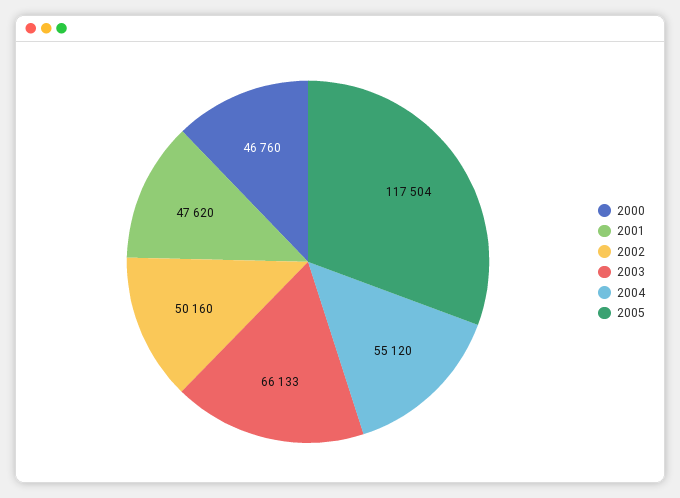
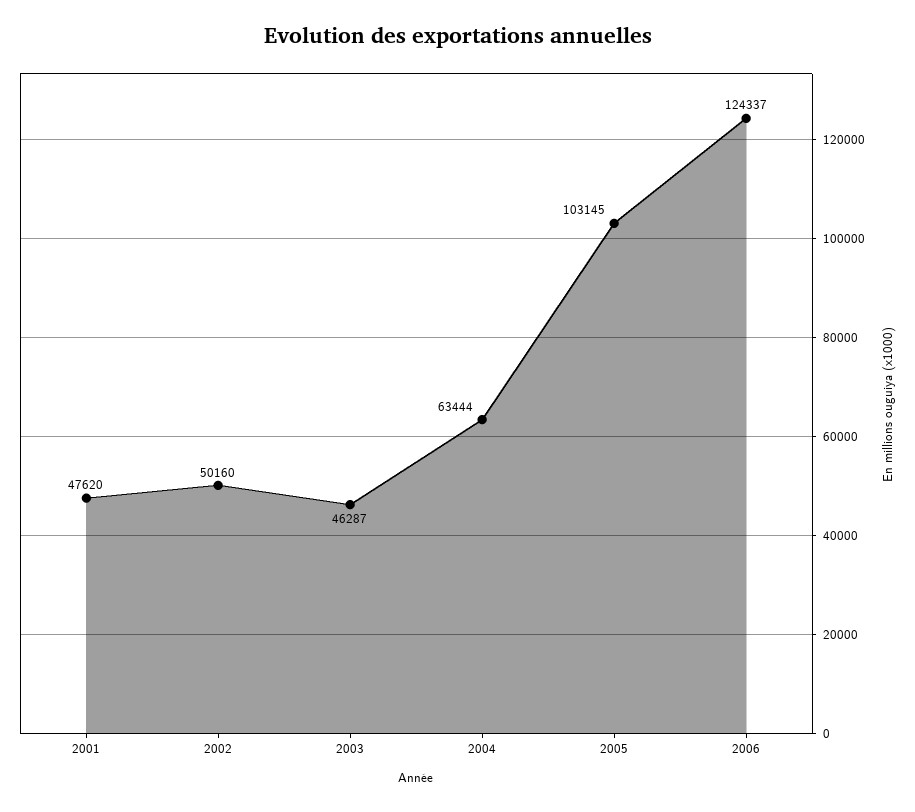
2000: 46760 -> none
2003: 66133 -> 46287
2004: 55120 -> 63444
2005: 117504 -> 103145
2006: none -> 124337

